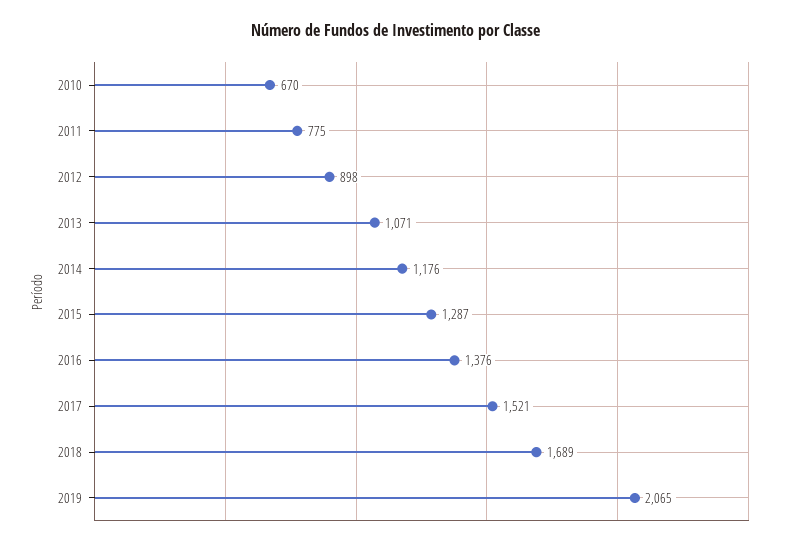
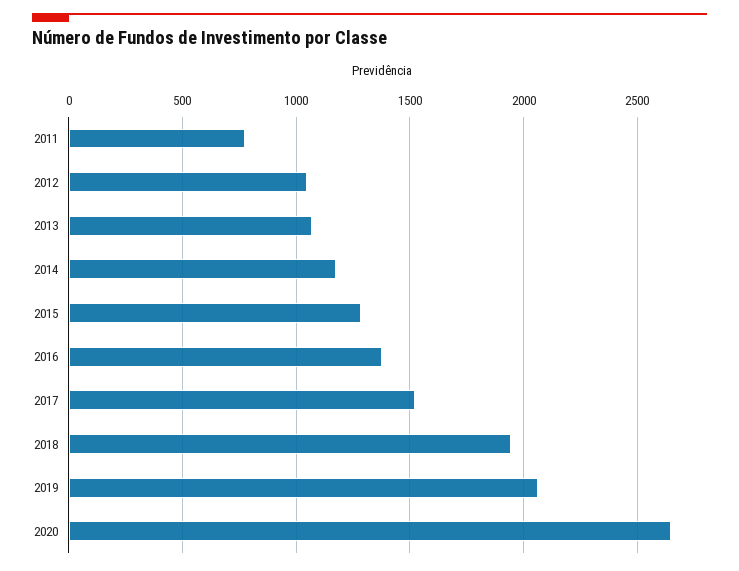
2010: 670 -> none
2012: 898 -> 1050
2018: 1689 -> 1950
2020: none -> 2650

